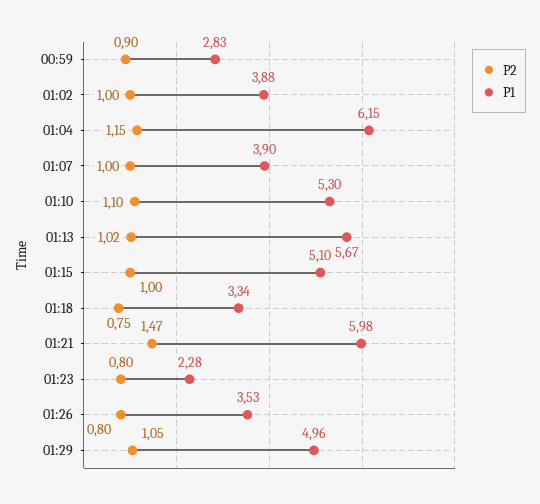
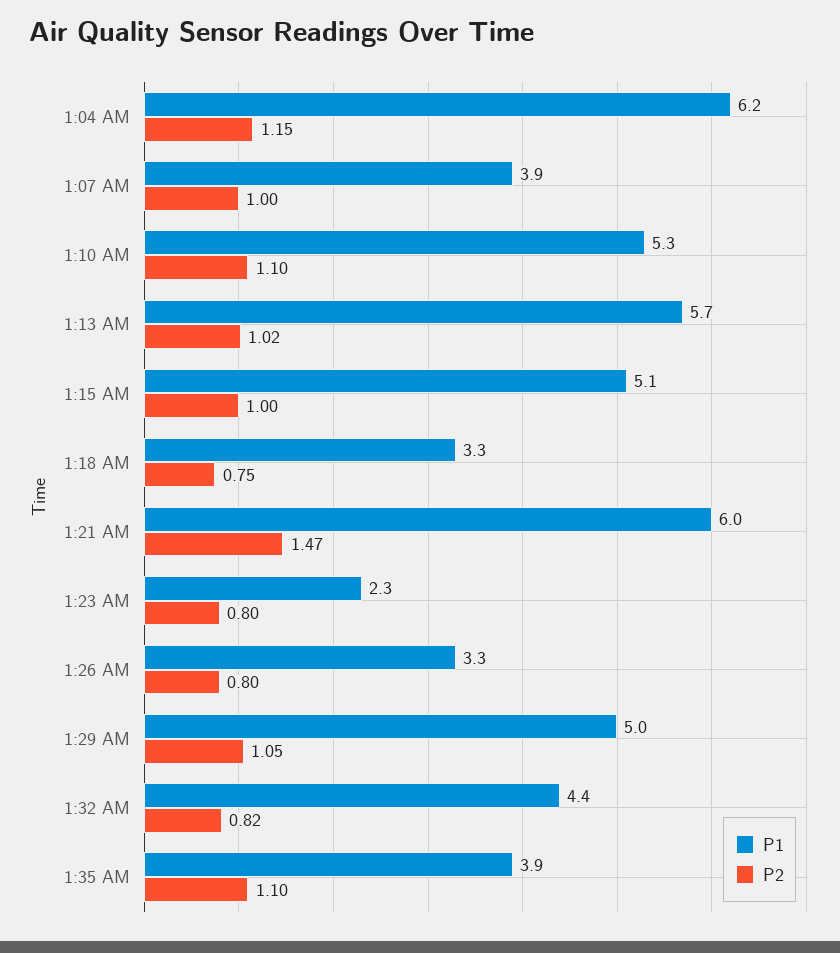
P2, 00:59: 0.9 -> none
P1, 00:59: 2.83 -> none
P2, 01:02: 1 -> none
P1, 01:02: 3.88 -> none
P1, 01:26: 3.53 -> 3.3
P1, 1:32 AM: none -> 4.4
P2, 1:32 AM: none -> 0.82
P1, 1:35 AM: none -> 3.9
P2, 1:35 AM: none -> 1.1

